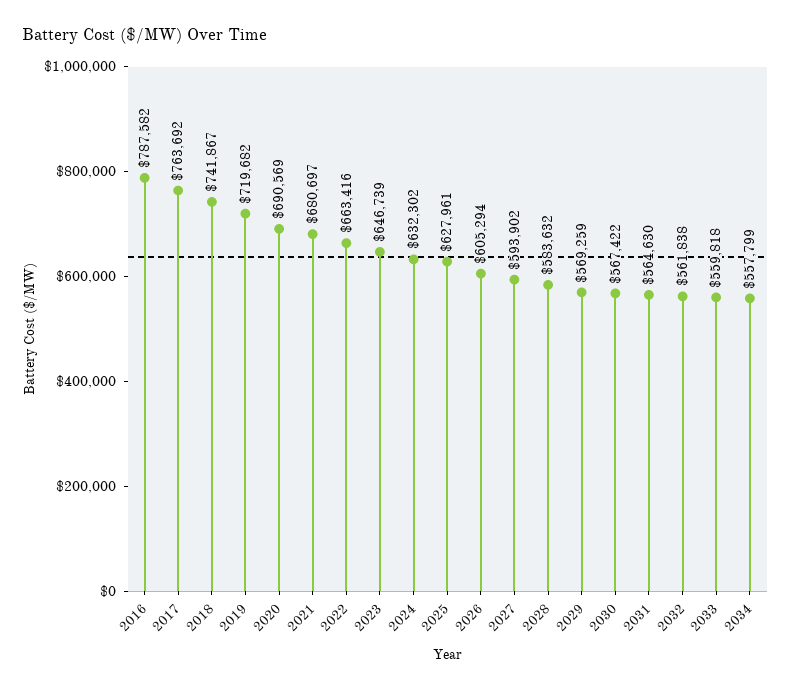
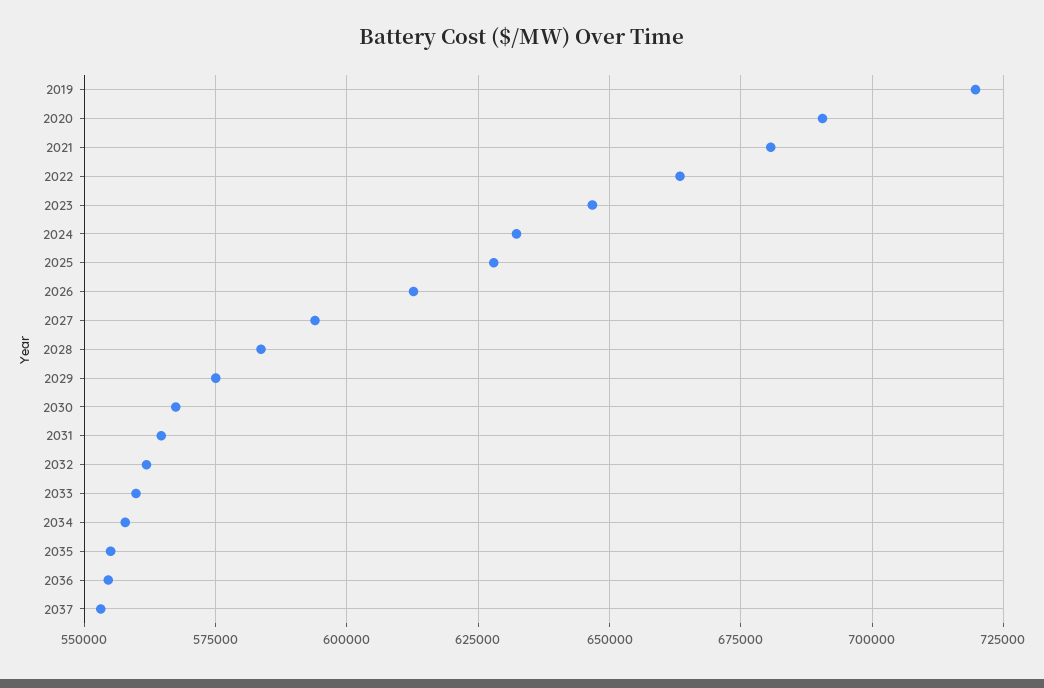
2016: 787582 -> none
2017: 763692 -> none
2018: 741867 -> none
2026: 605294 -> 612500
2029: 569259 -> 575000
2035: none -> 555000
2036: none -> 555000
2037: none -> 552500

